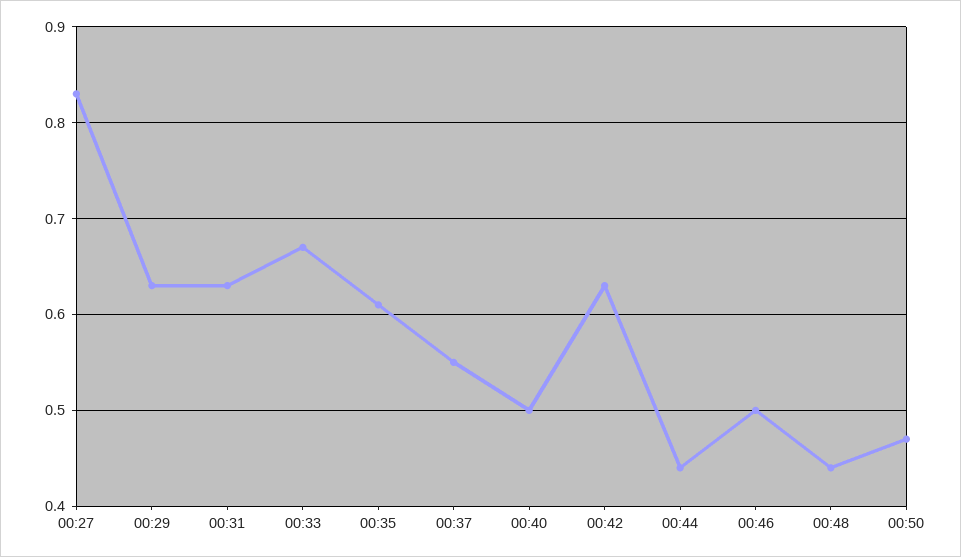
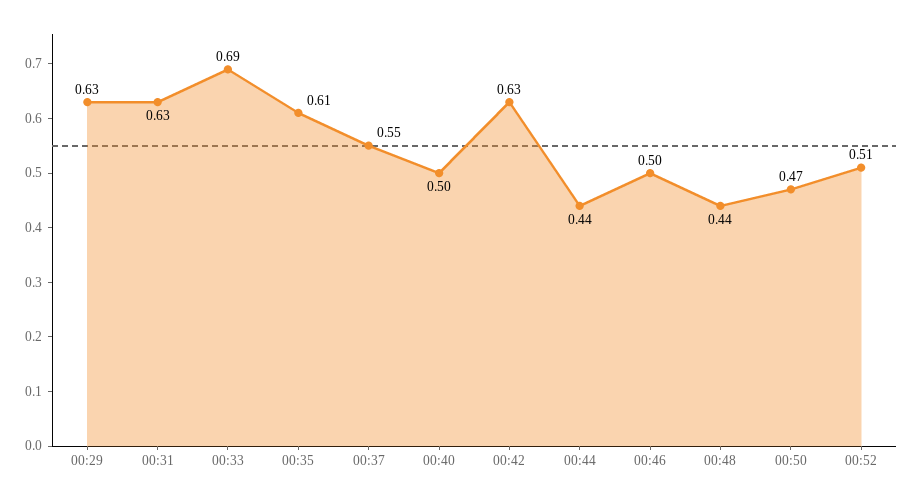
00:27: 0.83 -> none
00:33: 0.67 -> 0.69
00:52: none -> 0.51

